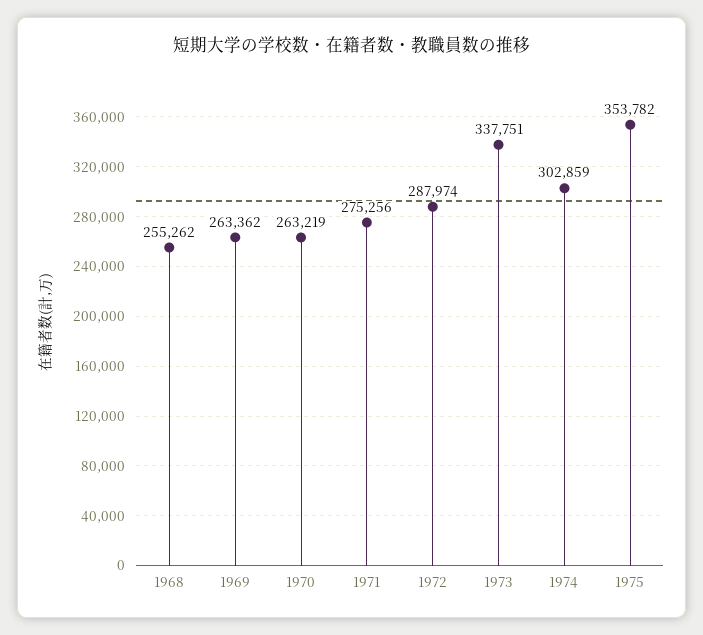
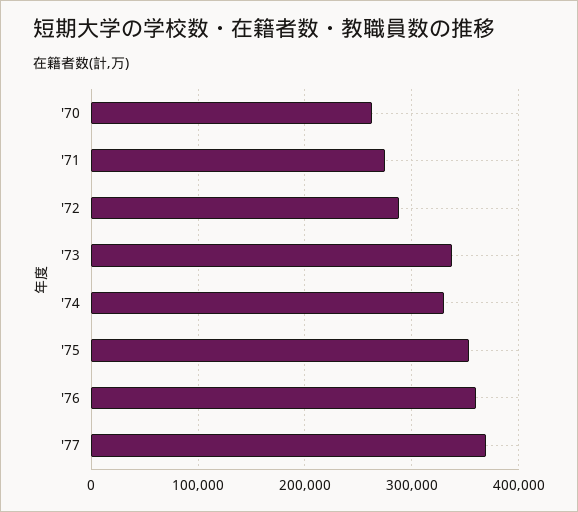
1968: 255262 -> none
1969: 263362 -> none
1974: 302859 -> 330000
'76: none -> 360000
'77: none -> 370000

